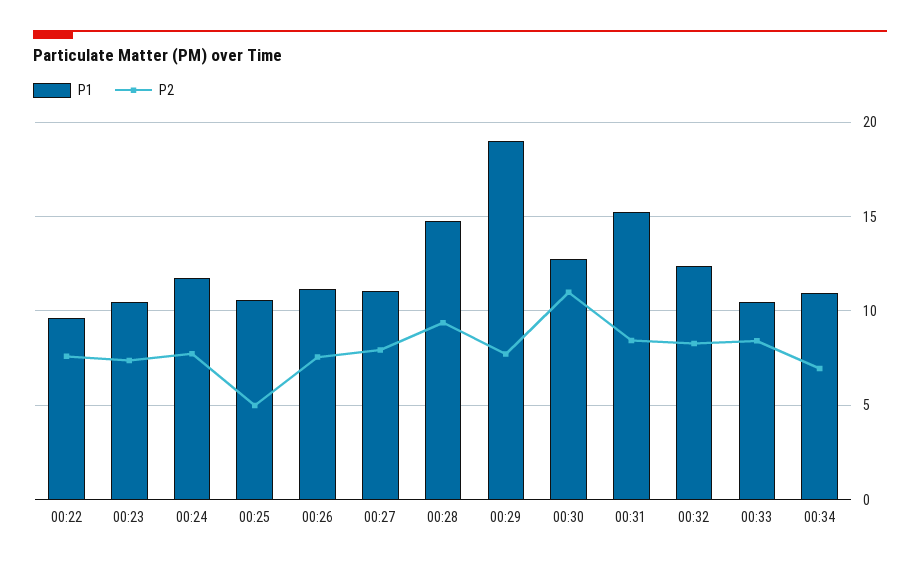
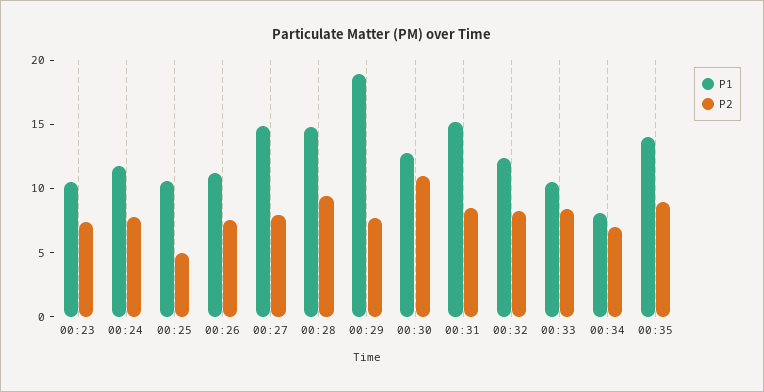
P1, 00:22: 9.5 -> none
P2, 00:22: 7.5 -> none
P1, 00:27: 11 -> 15
P1, 00:34: 11 -> 8
P1, 00:35: none -> 14
P2, 00:35: none -> 9

